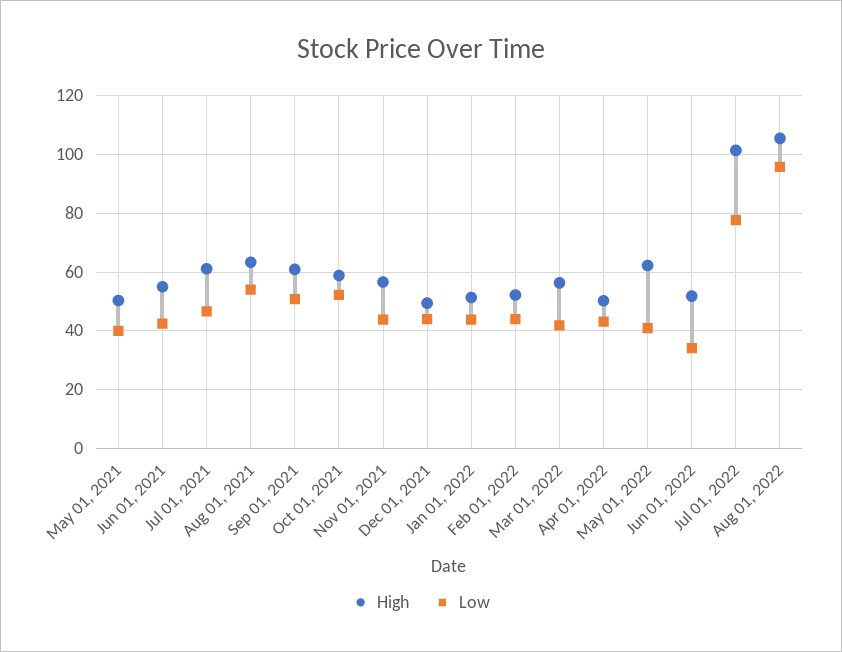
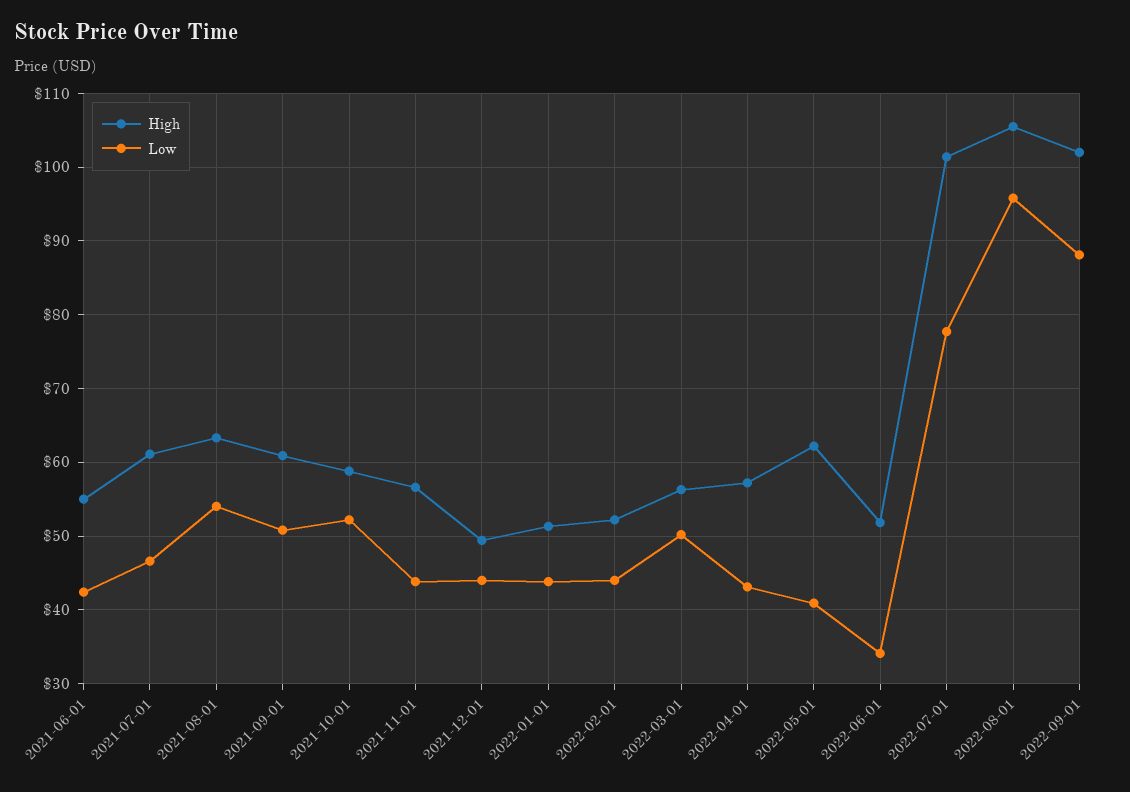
High, May 01, 2021: 50 -> none
Low, May 01, 2021: 40 -> none
Low, Mar 01, 2022: 42.5 -> 50
High, Apr 01, 2022: 50 -> 57
High, 2022-09-01: none -> 102
Low, 2022-09-01: none -> 88

